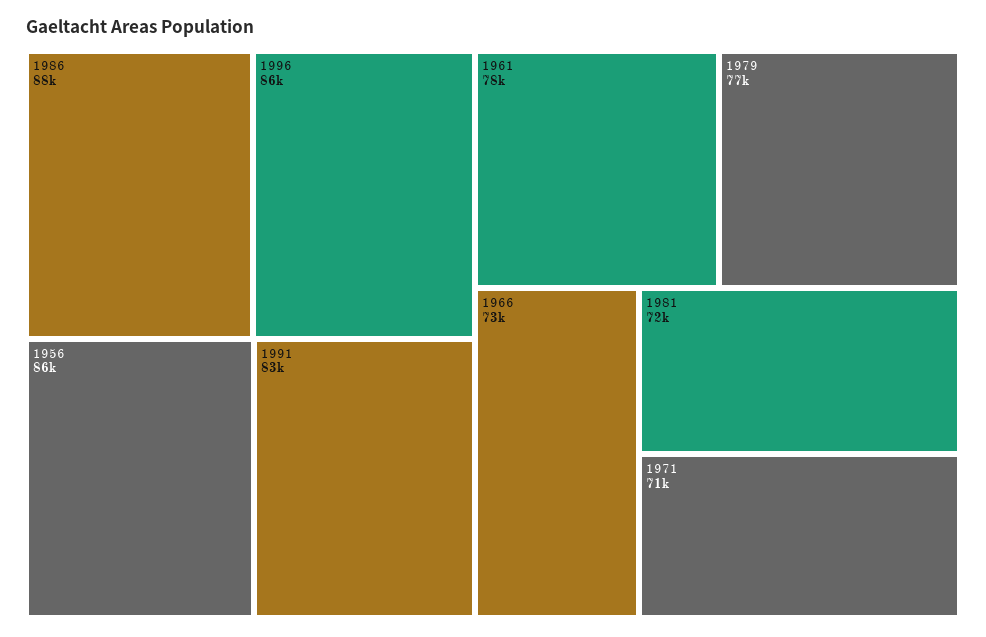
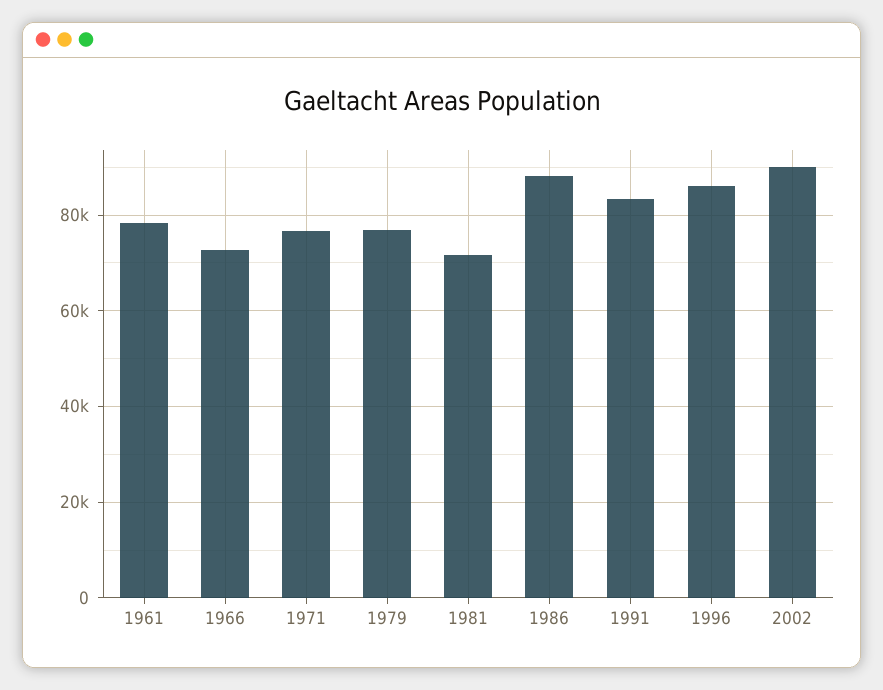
1956: 86000 -> none
1971: 71000 -> 76000
2002: none -> 90000

